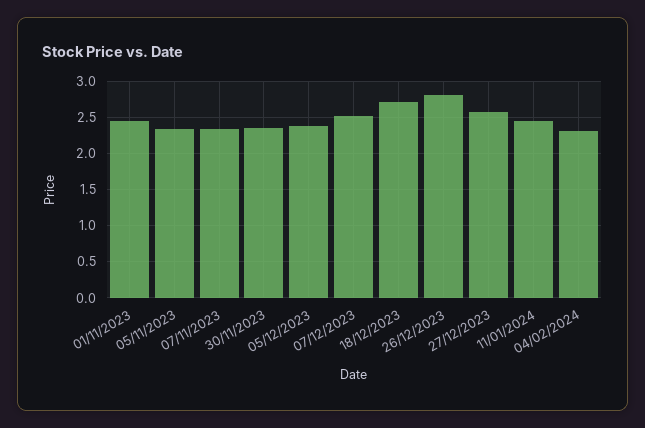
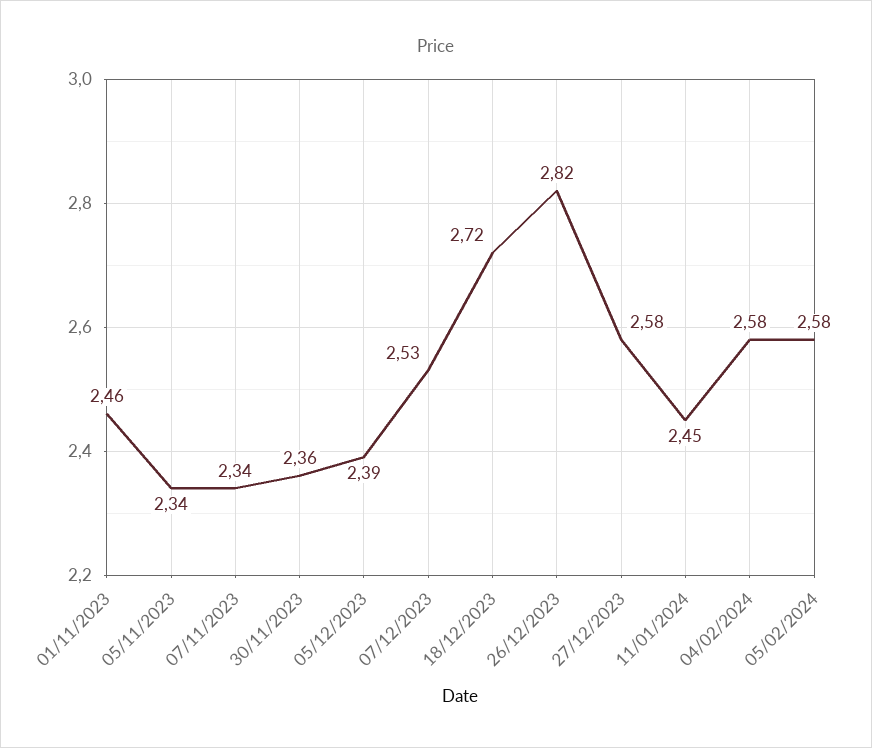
04/02/2024: 2.3 -> 2.58
05/02/2024: none -> 2.58

